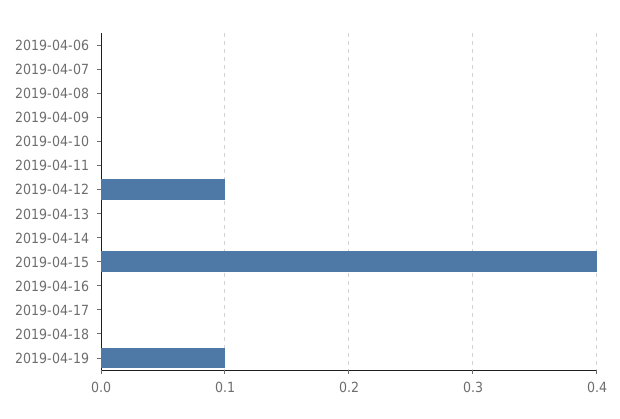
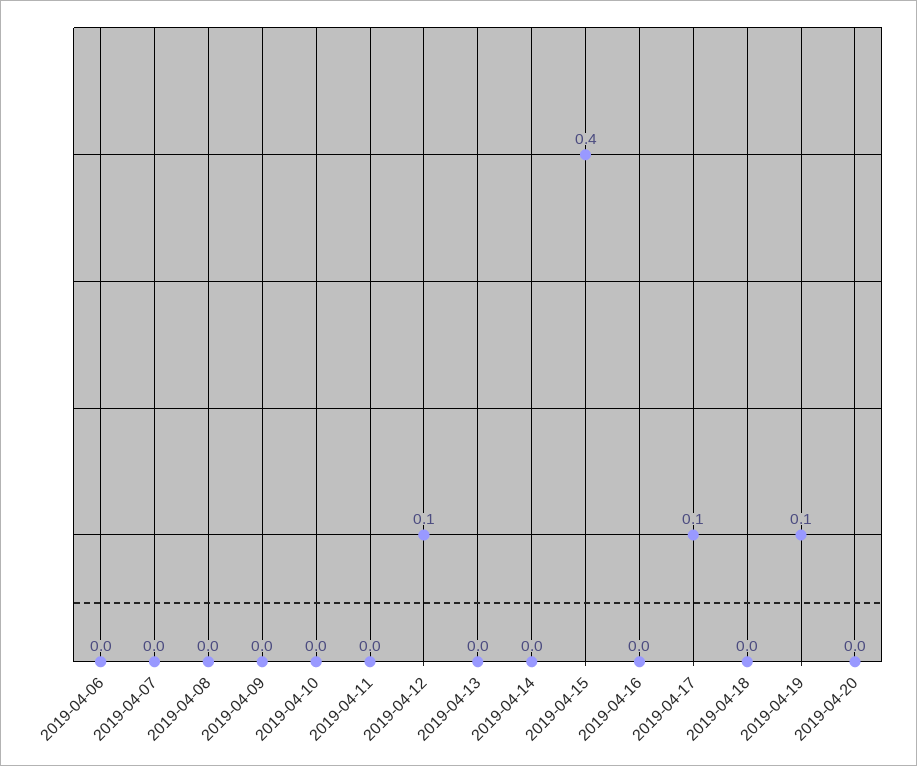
2019-04-17: 0 -> 0.1
2019-04-20: none -> 0

